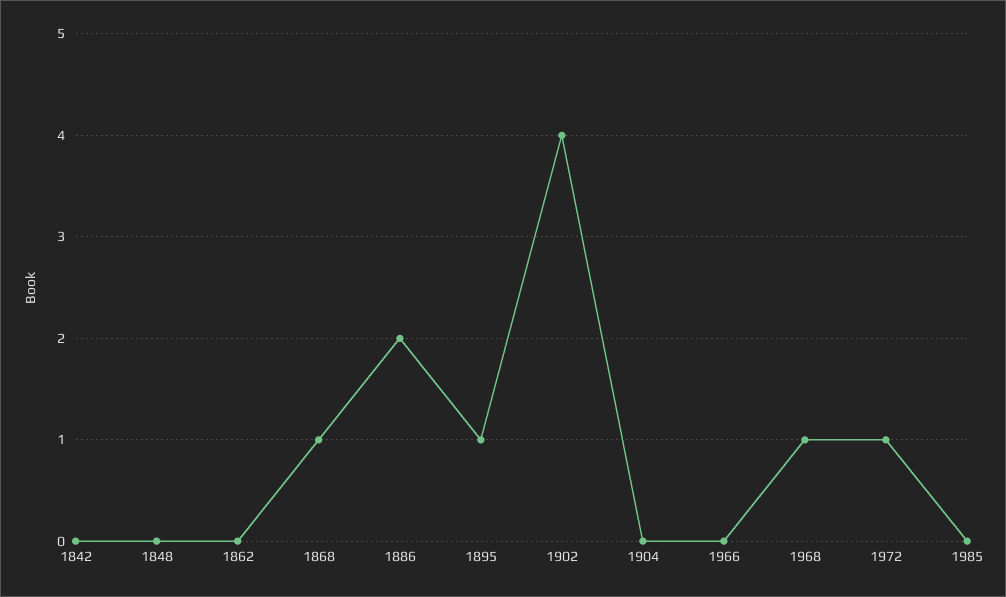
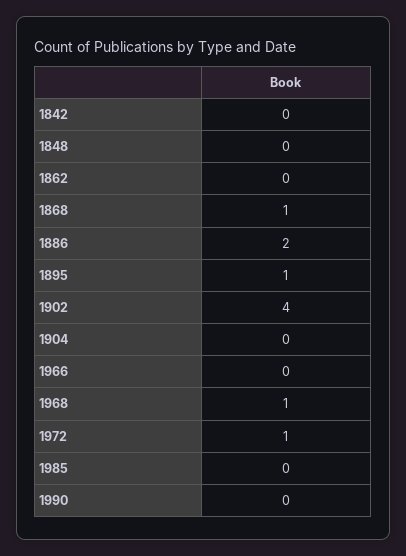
1990: none -> 0

